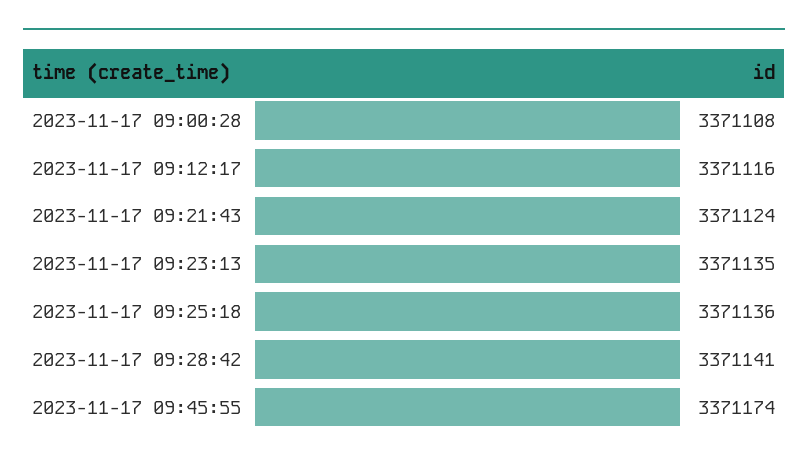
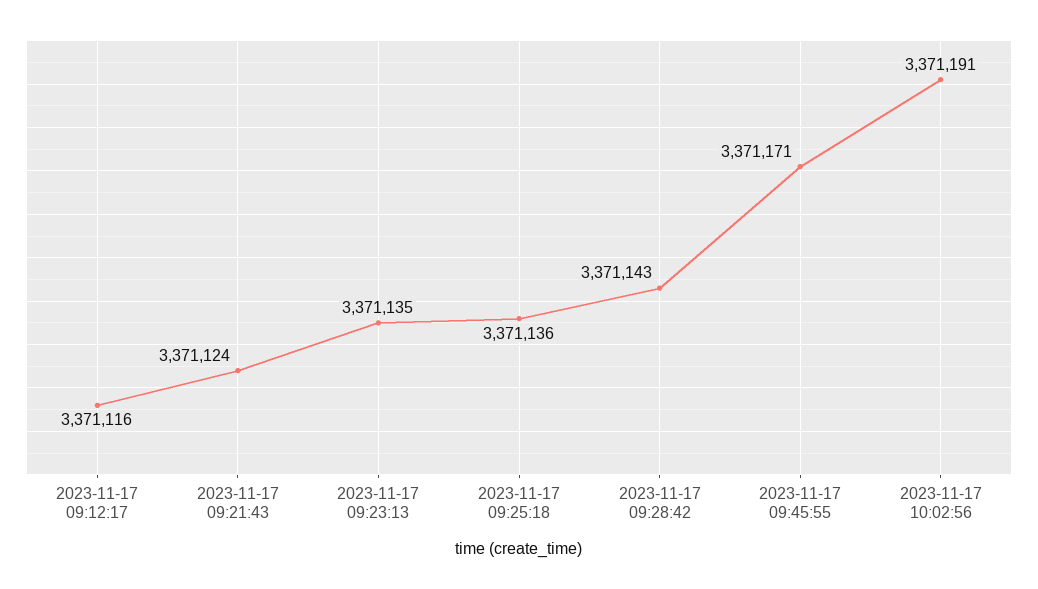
2023-11-17 09:00:28: 3371108 -> none
2023-11-17 09:28:42: 3371141 -> 3371143
2023-11-17 09:45:55: 3371174 -> 3371171
2023-11-17 10:02:56: none -> 3371191

